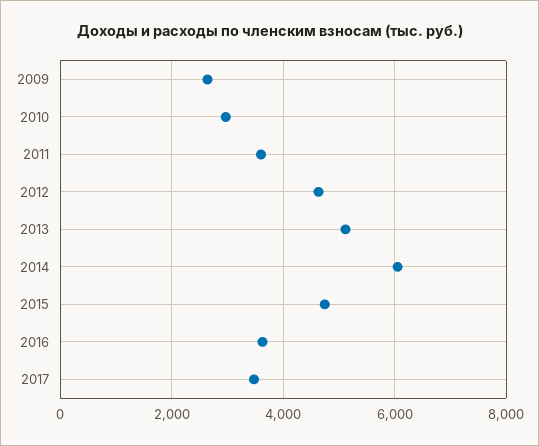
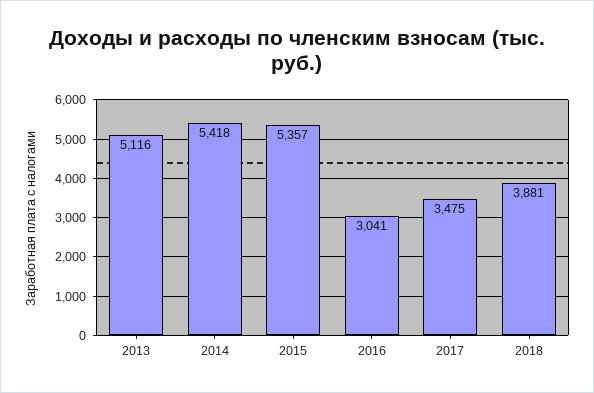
2009: 2600 -> none
2010: 3000 -> none
2011: 3600 -> none
2012: 4600 -> none
2014: 6000 -> 5418
2015: 4800 -> 5357
2016: 3600 -> 3041
2018: none -> 3881

